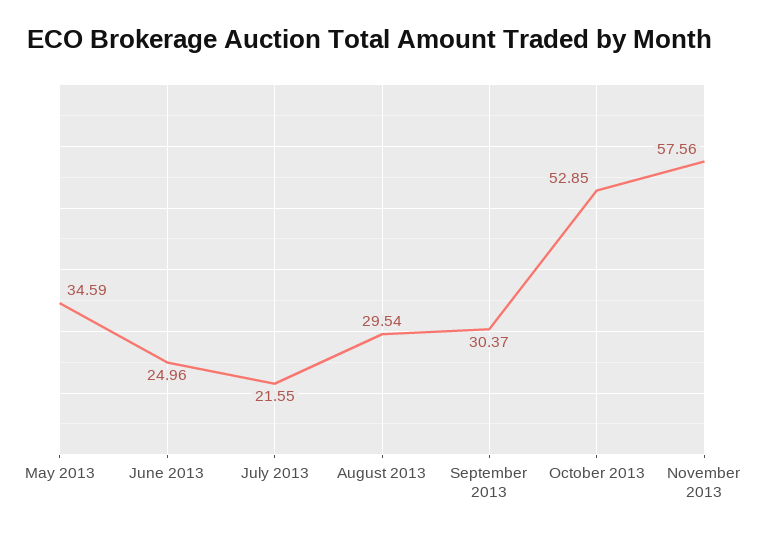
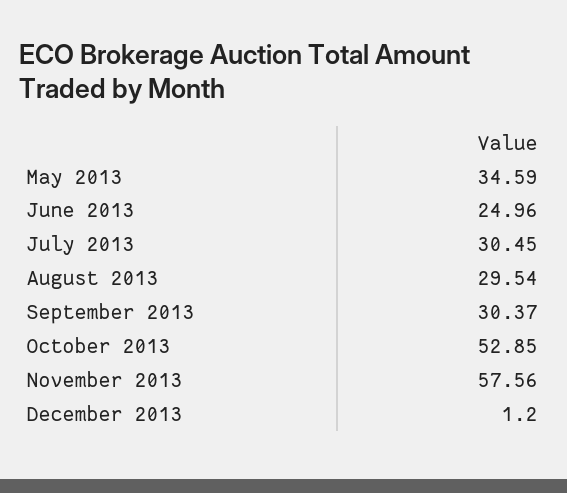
July 2013: 21.55 -> 30.45
December 2013: none -> 1.2

